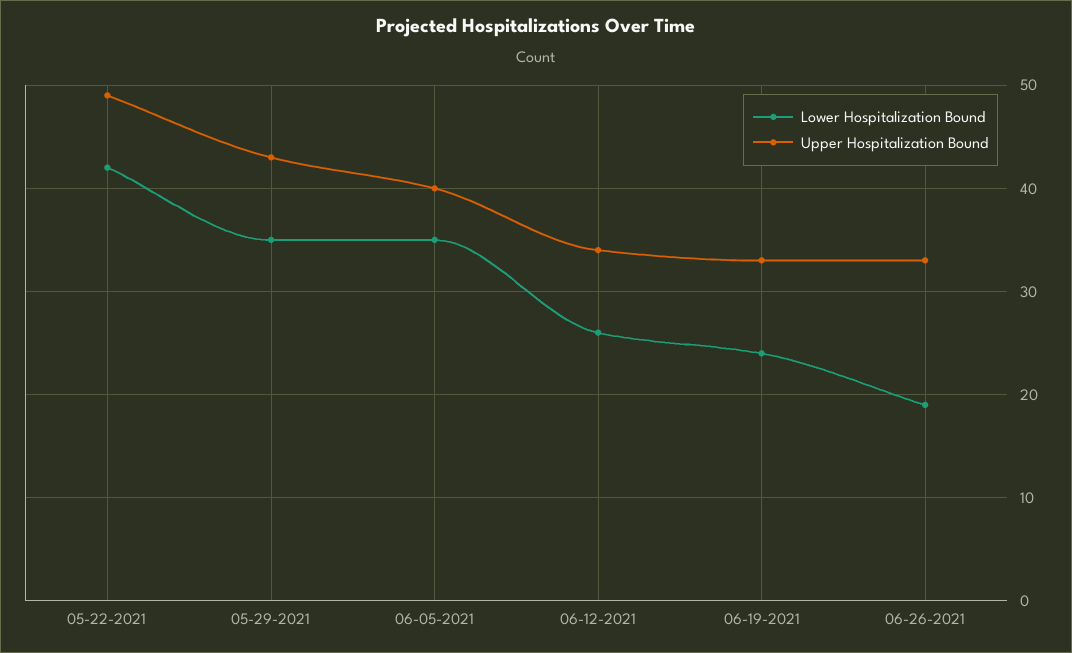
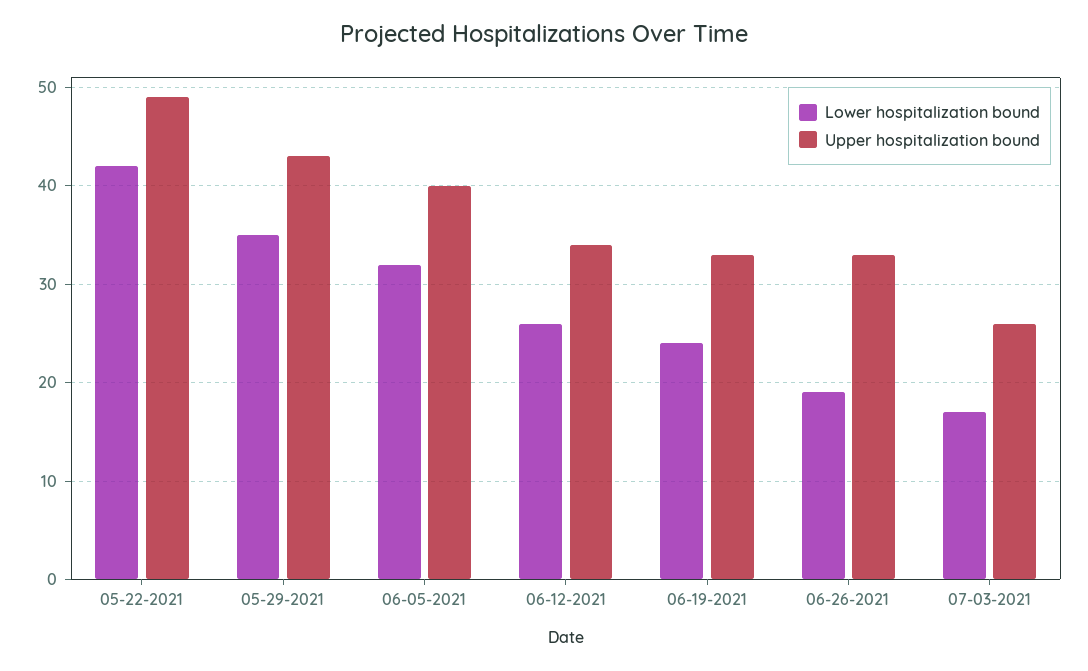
Lower Hospitalization Bound, 06-05-2021: 35 -> 32
Lower Hospitalization Bound, 07-03-2021: none -> 17
Upper Hospitalization Bound, 07-03-2021: none -> 26

